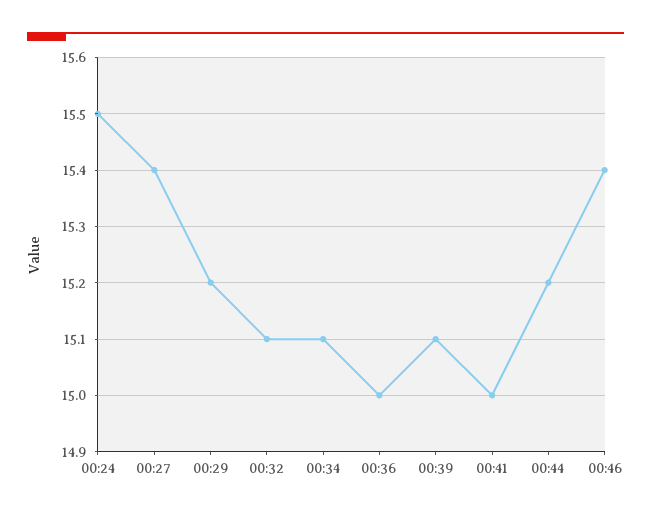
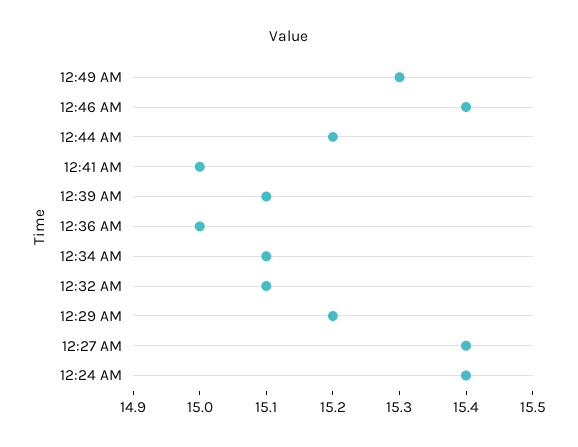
00:24: 15.5 -> 15.4
12:49 AM: none -> 15.3

